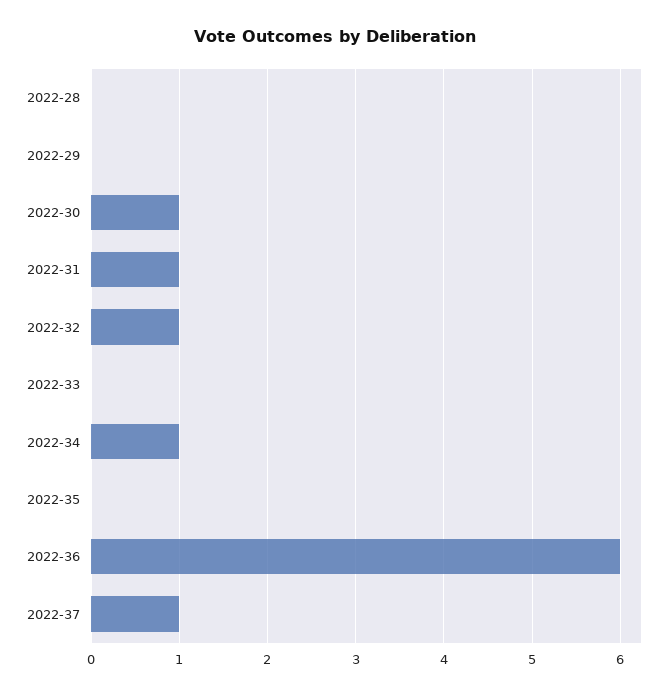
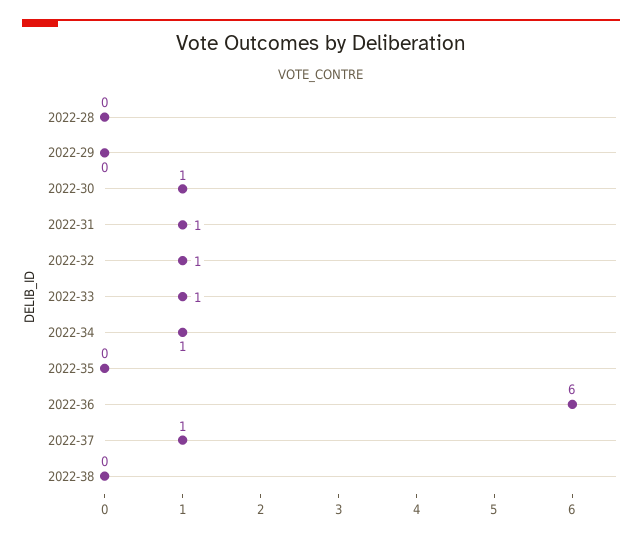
2022-33: 0 -> 1
2022-38: none -> 0

